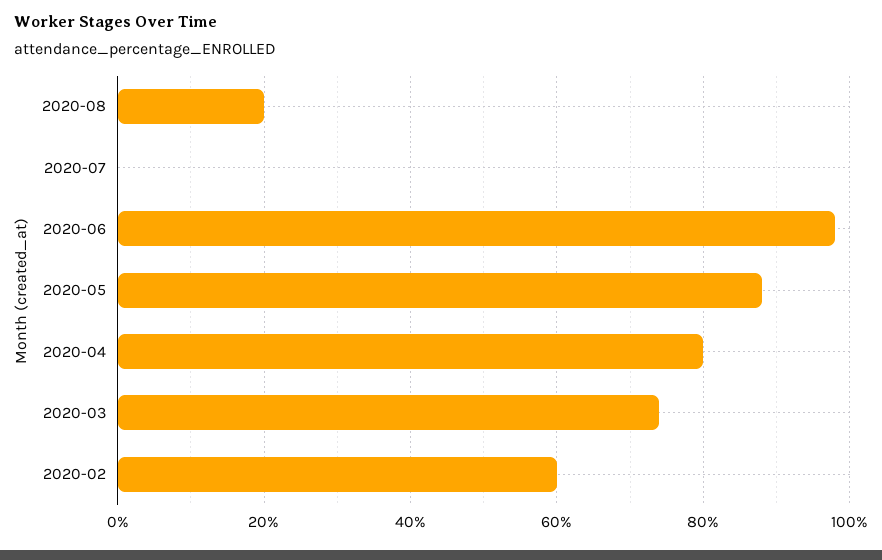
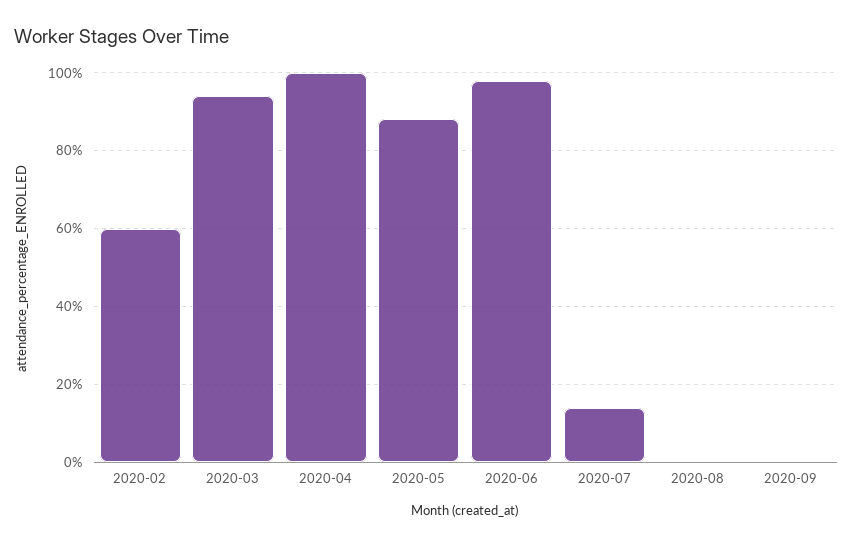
2020-08: 20 -> 0
2020-07: 0 -> 15
2020-04: 80 -> 100
2020-03: 75 -> 95
2020-09: none -> 0

